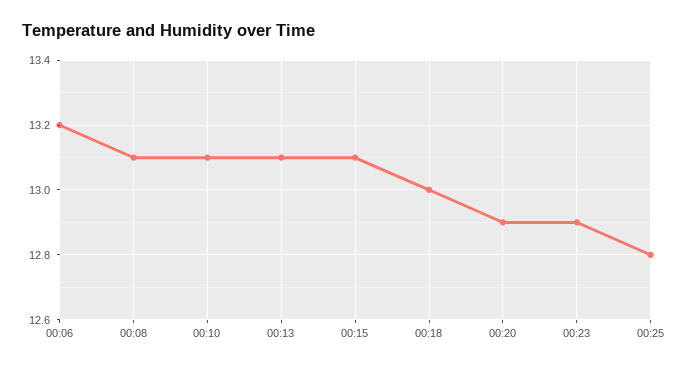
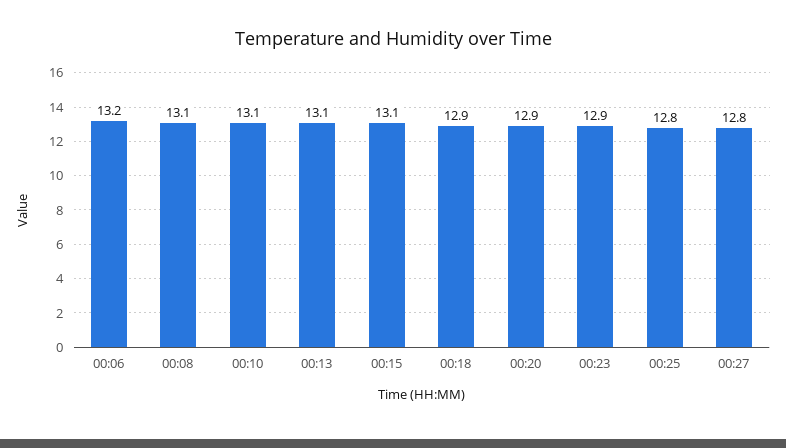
00:18: 13 -> 12.9
00:27: none -> 12.8

